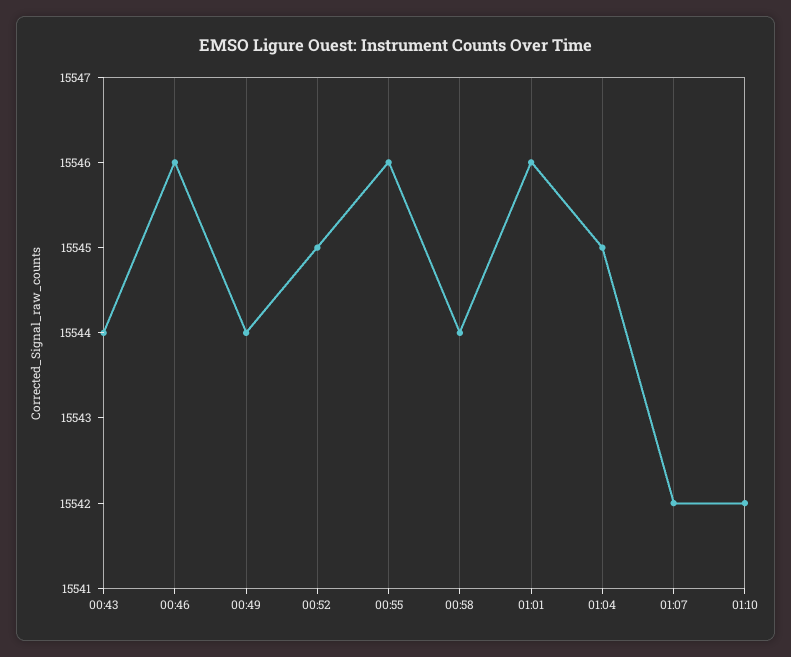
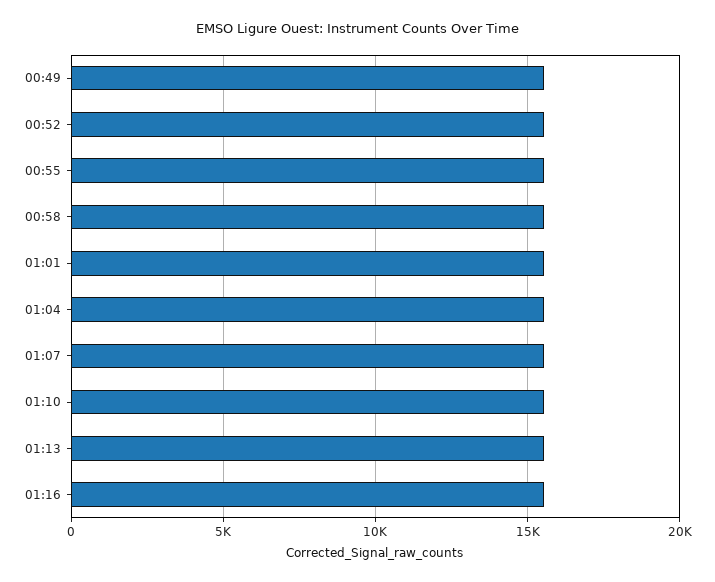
00:43: 15544 -> none
00:46: 15546 -> none
01:13: none -> 15500
01:16: none -> 15500

